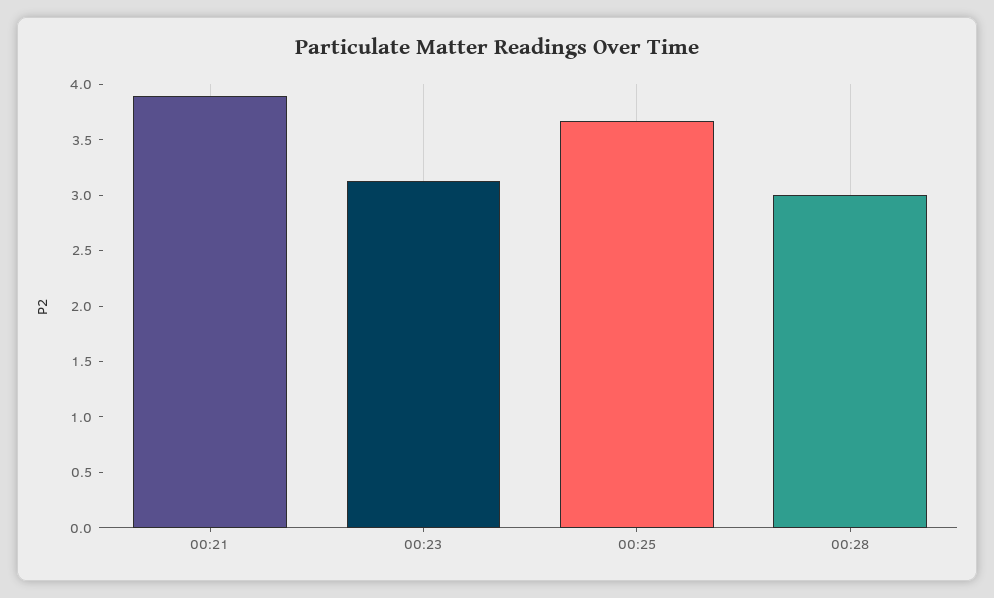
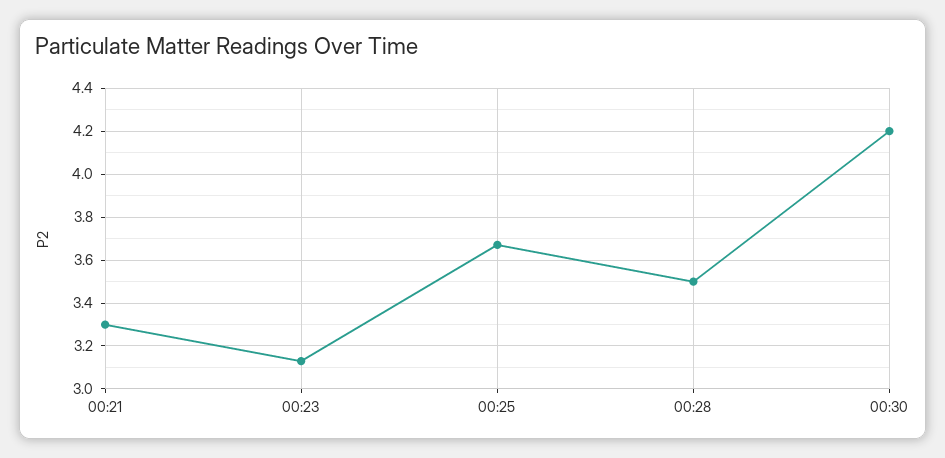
00:21: 3.9 -> 3.3
00:28: 3 -> 3.5
00:30: none -> 4.2

